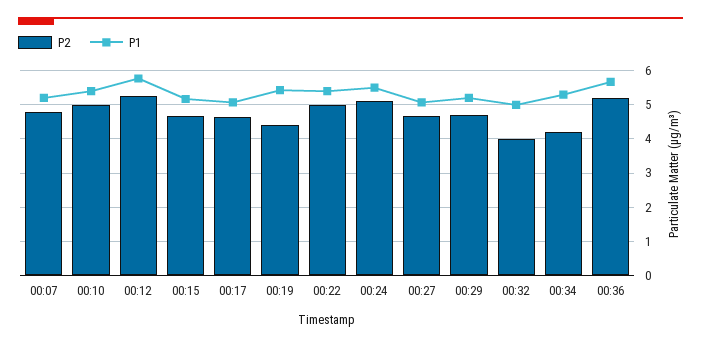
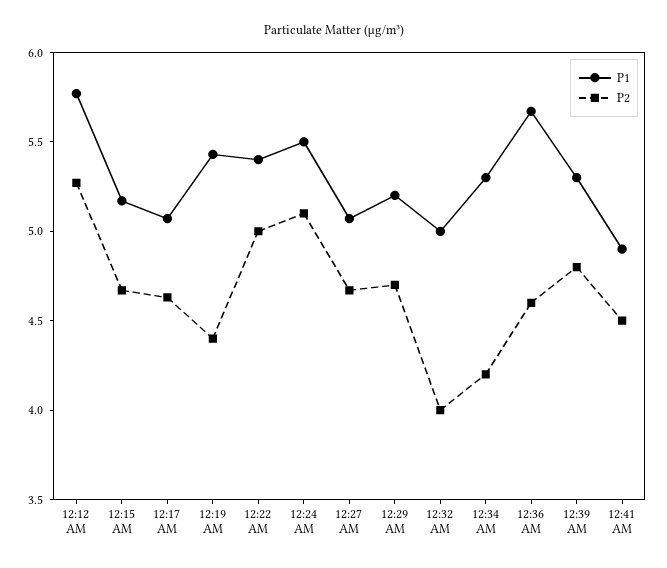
P2, 00:07: 4.8 -> none
P1, 00:07: 5.2 -> none
P2, 00:10: 5 -> none
P1, 00:10: 5.4 -> none
P2, 00:36: 5.2 -> 4.6
P1, 12:39 AM: none -> 5.3
P2, 12:39 AM: none -> 4.8
P1, 12:41 AM: none -> 4.9
P2, 12:41 AM: none -> 4.5

